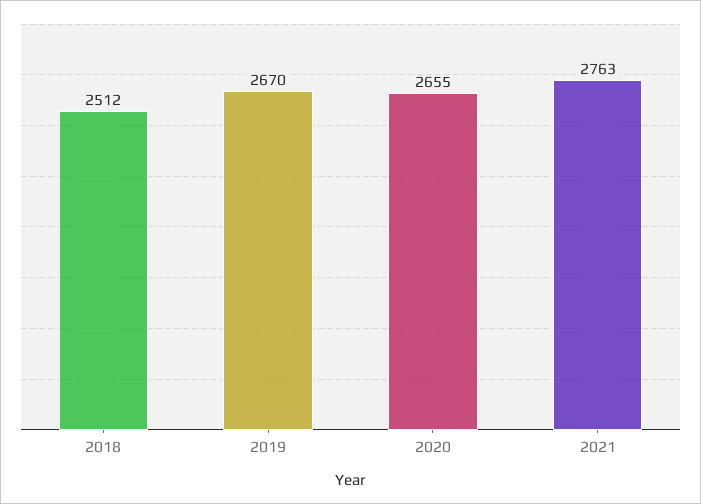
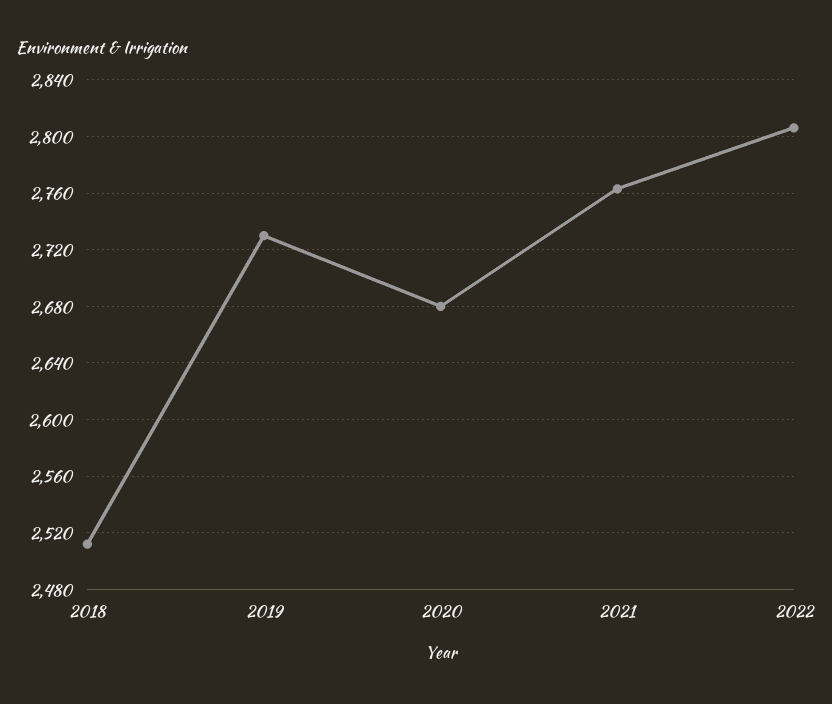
2019: 2670 -> 2730
2020: 2655 -> 2680
2022: none -> 2805

